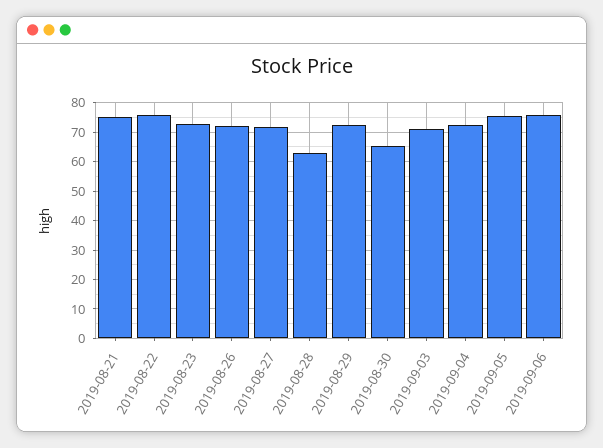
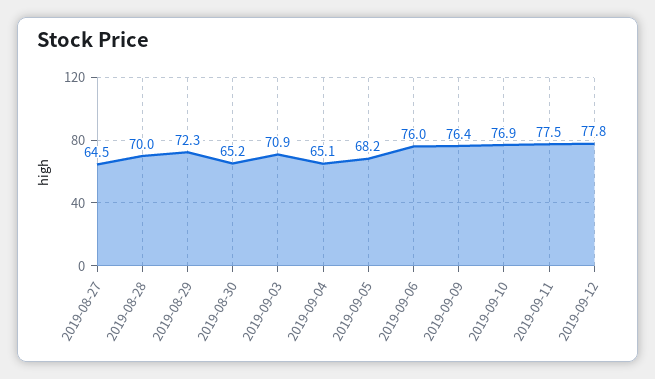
2019-08-21: 75 -> none
2019-08-22: 75 -> none
2019-08-23: 72.5 -> none
2019-08-26: 72.5 -> none
2019-08-27: 72.5 -> 64.5
2019-08-28: 62.5 -> 70
2019-09-04: 72.5 -> 65.1
2019-09-05: 75 -> 68.2
2019-09-09: none -> 76.4
2019-09-10: none -> 76.9
2019-09-11: none -> 77.5
2019-09-12: none -> 77.8

